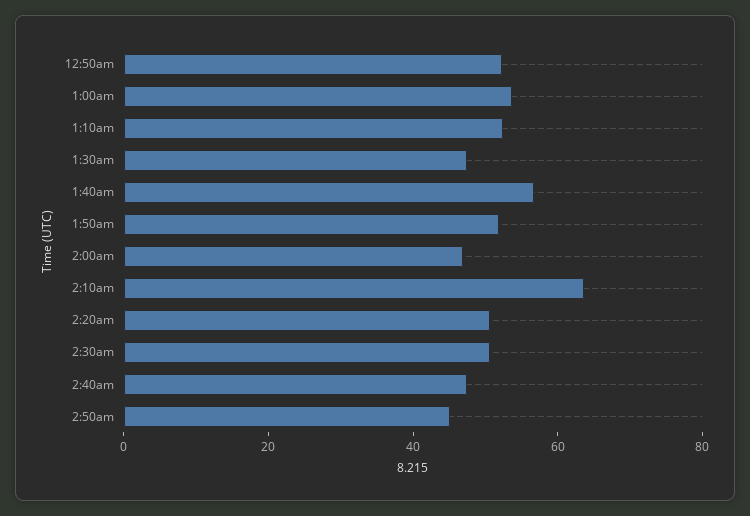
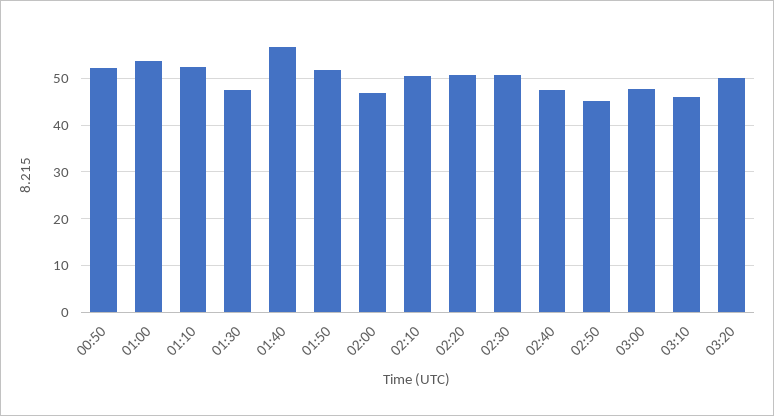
2:10am: 65 -> 50
03:00: none -> 48
03:10: none -> 46
03:20: none -> 50

